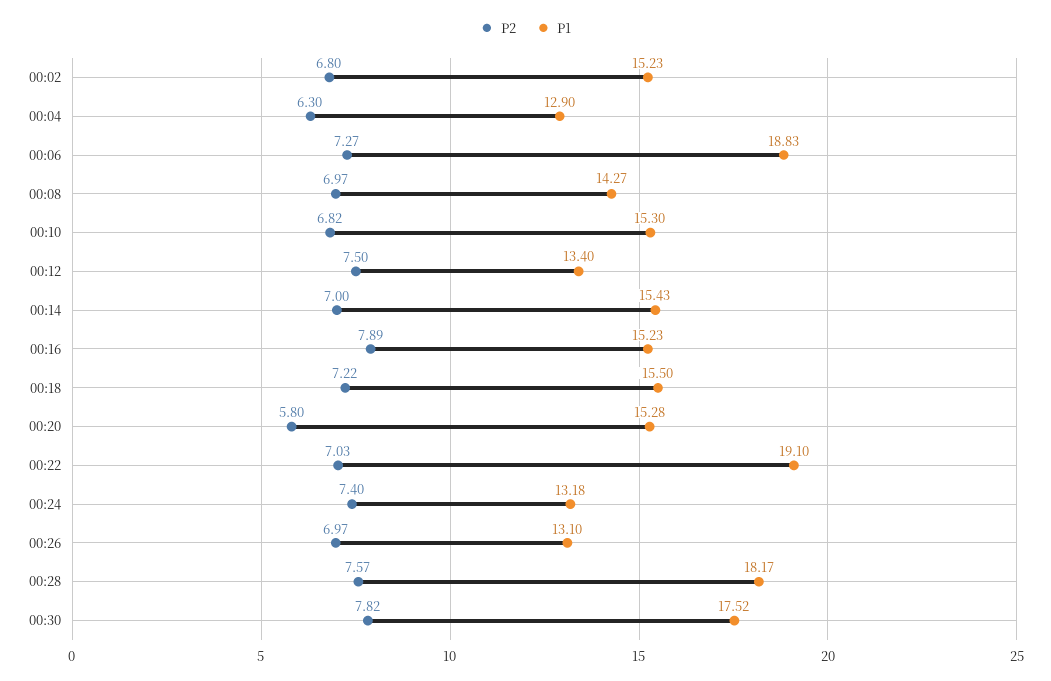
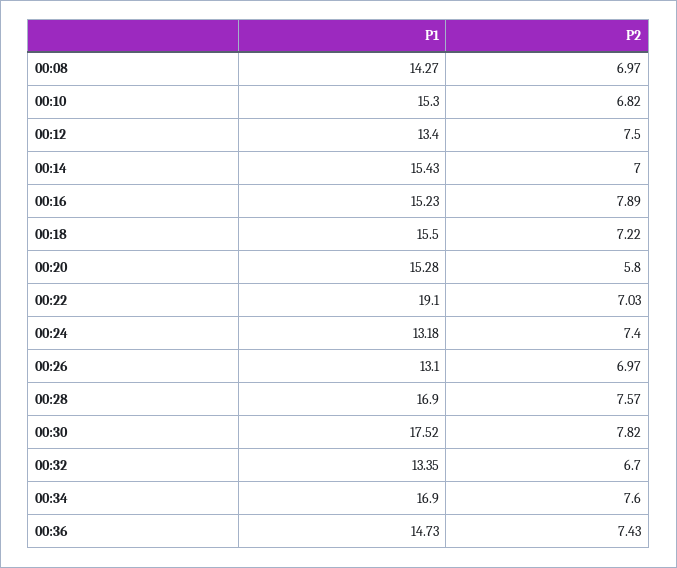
P2, 00:02: 6.8 -> none
P1, 00:02: 15.23 -> none
P2, 00:04: 6.3 -> none
P1, 00:04: 12.9 -> none
P2, 00:06: 7.27 -> none
P1, 00:06: 18.83 -> none
P1, 00:28: 18.17 -> 16.9
P1, 00:32: none -> 13.35
P2, 00:32: none -> 6.7
P1, 00:34: none -> 16.9
P2, 00:34: none -> 7.6
P1, 00:36: none -> 14.73
P2, 00:36: none -> 7.43

